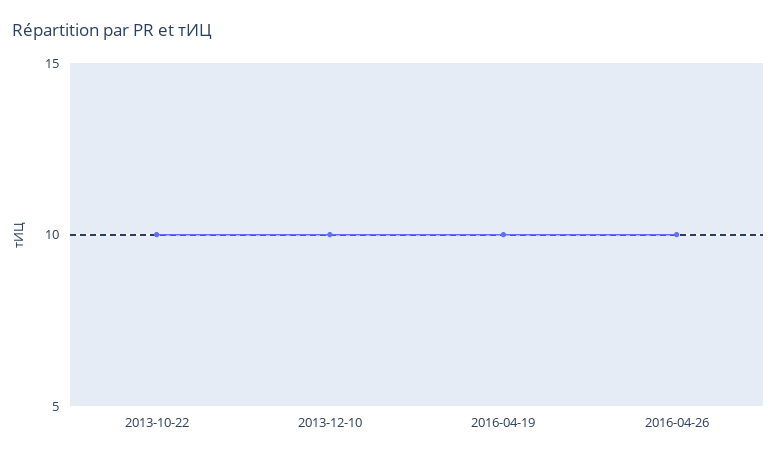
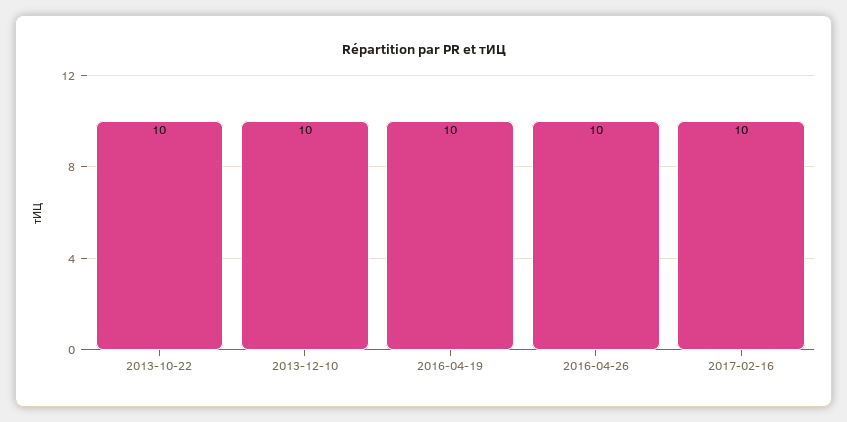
2017-02-16: none -> 10

